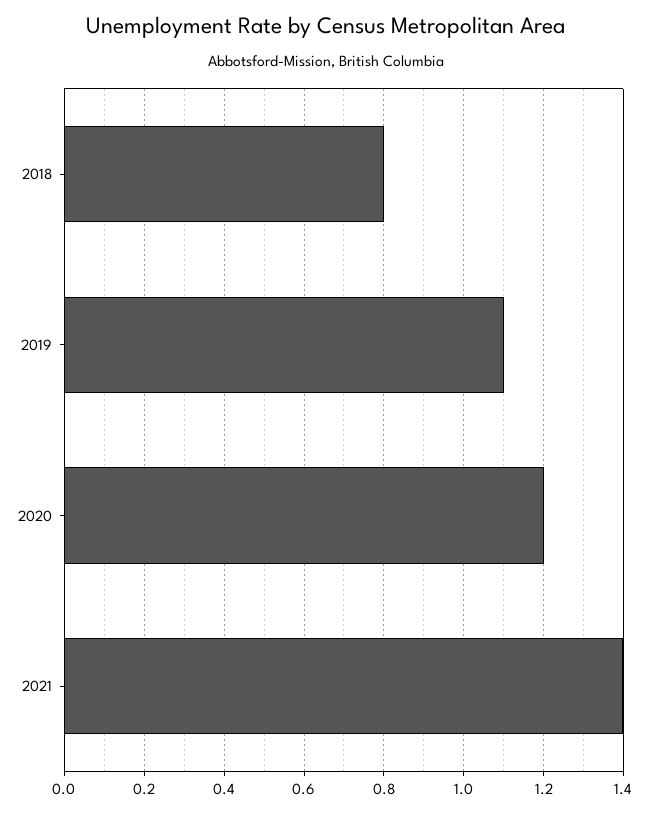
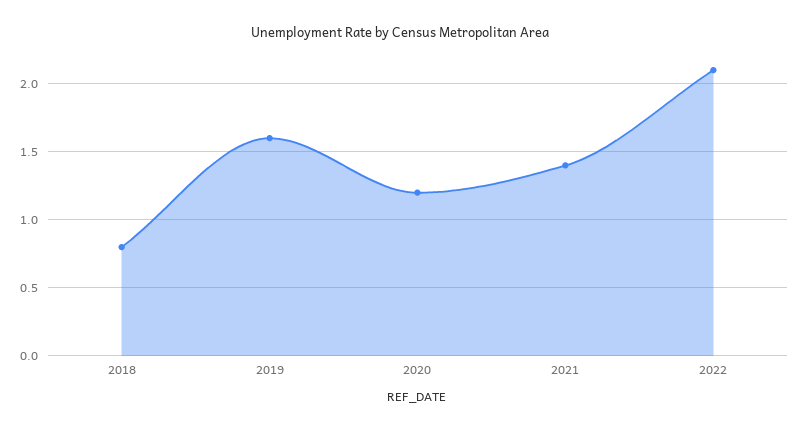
2019: 1.1 -> 1.6
2022: none -> 2.1

